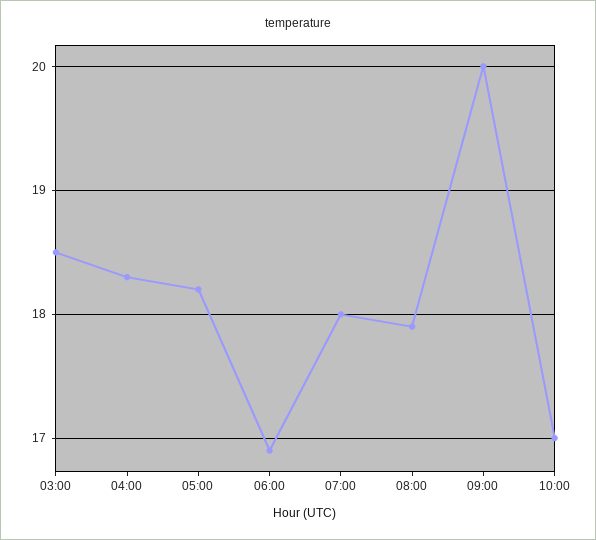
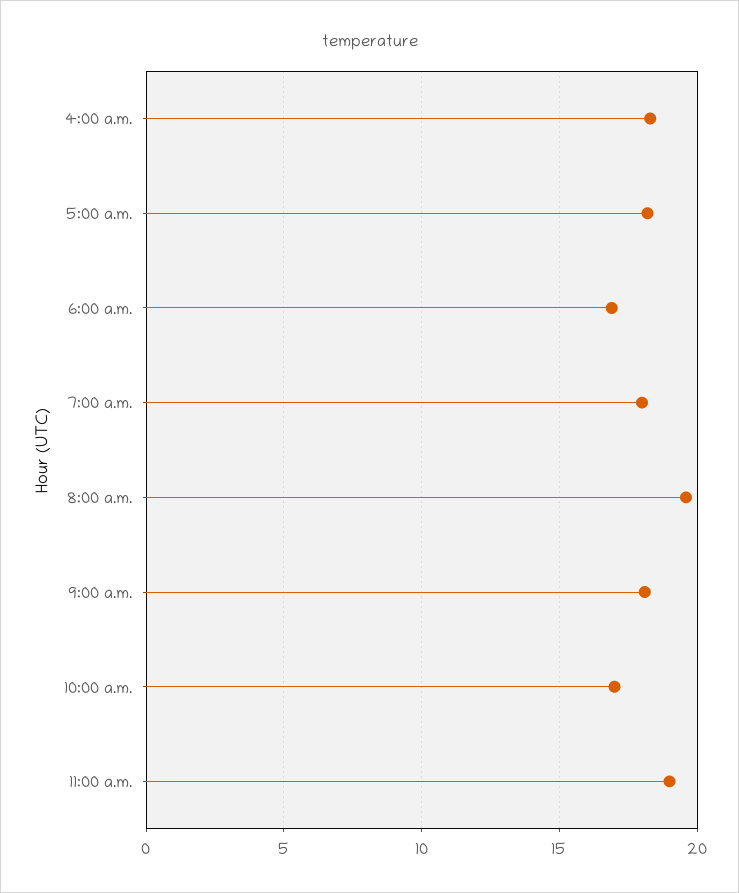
03:00: 18.5 -> none
08:00: 17.9 -> 19.5
09:00: 20 -> 18
11:00 a.m.: none -> 19

